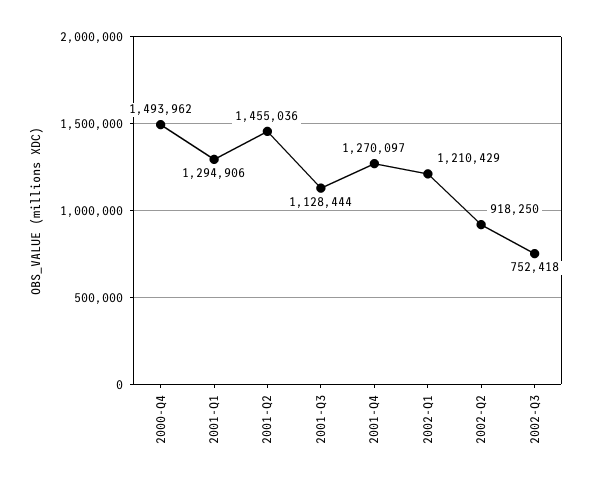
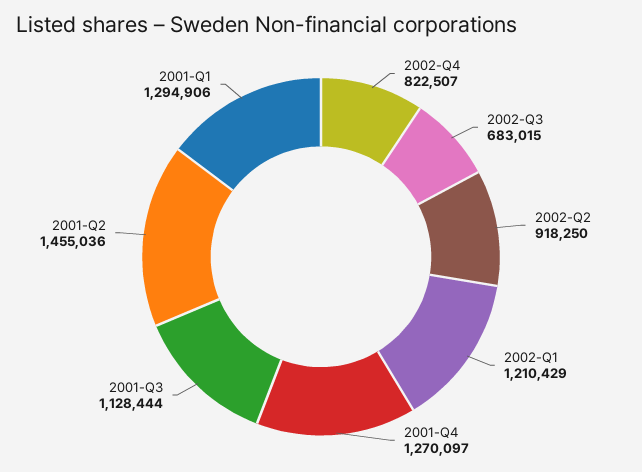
2000-Q4: 1493962 -> none
2002-Q3: 752418 -> 683015
2002-Q4: none -> 822507

